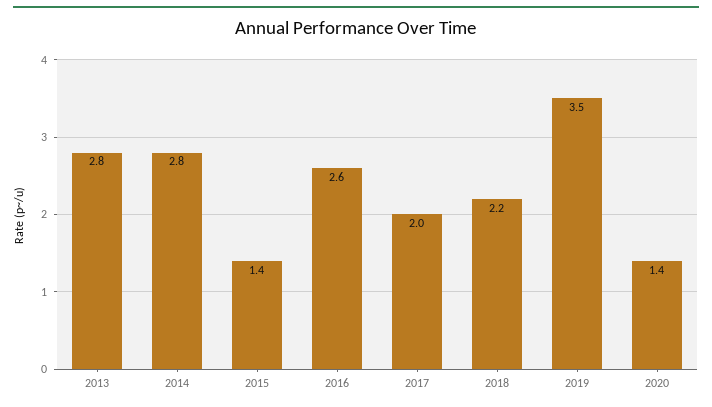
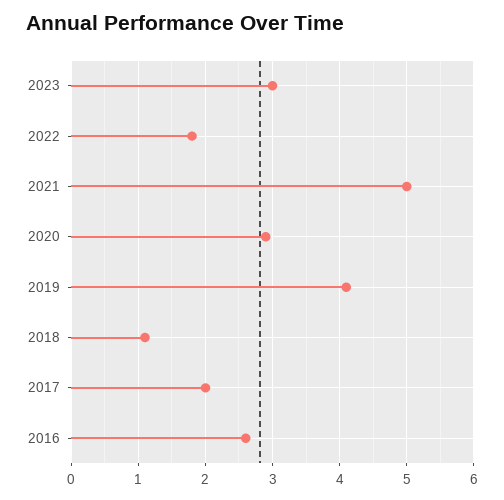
2013: 2.8 -> none
2014: 2.8 -> none
2015: 1.4 -> none
2018: 2.2 -> 1.1
2019: 3.5 -> 4.1
2020: 1.4 -> 2.9
2023: none -> 3
2022: none -> 1.8
2021: none -> 5

